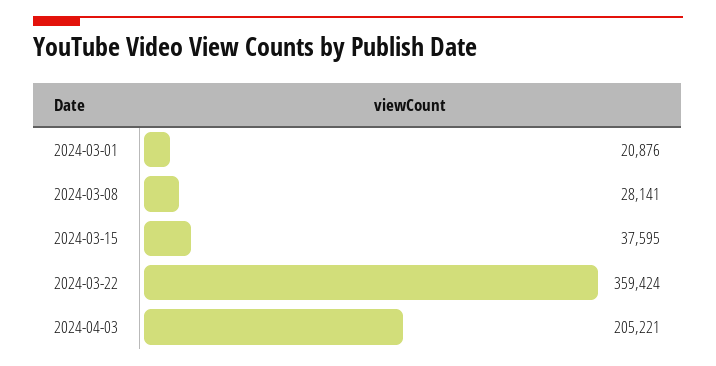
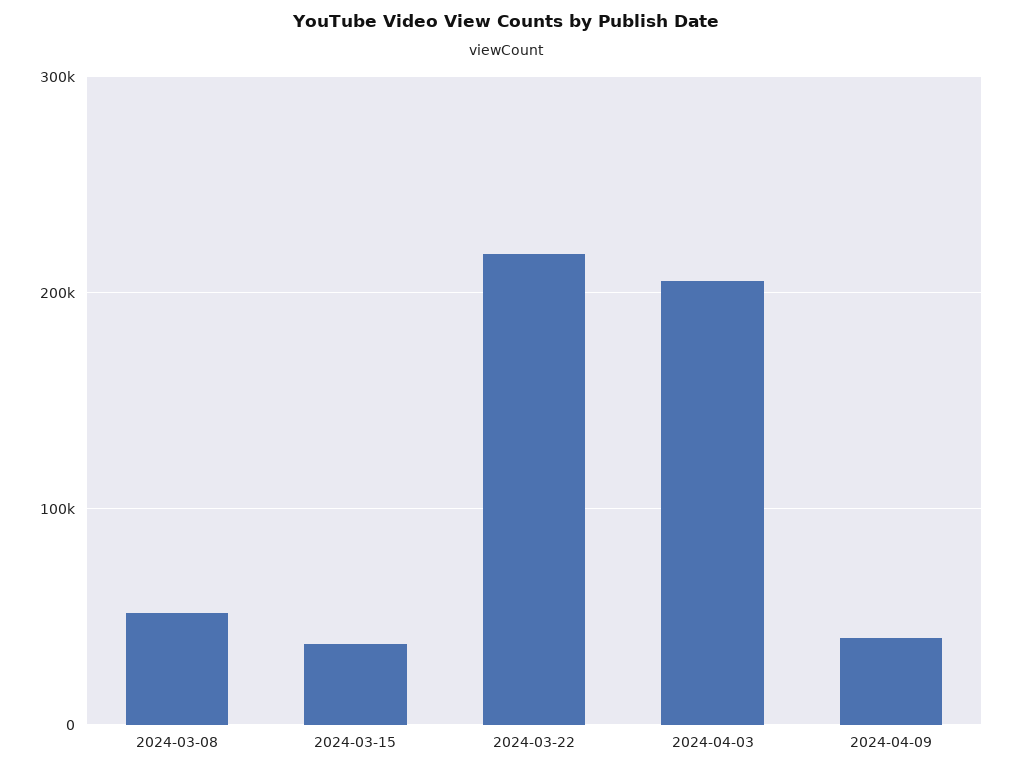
2024-03-01: 20876 -> none
2024-03-08: 28141 -> 50000
2024-03-22: 359424 -> 220000
2024-04-09: none -> 40000

